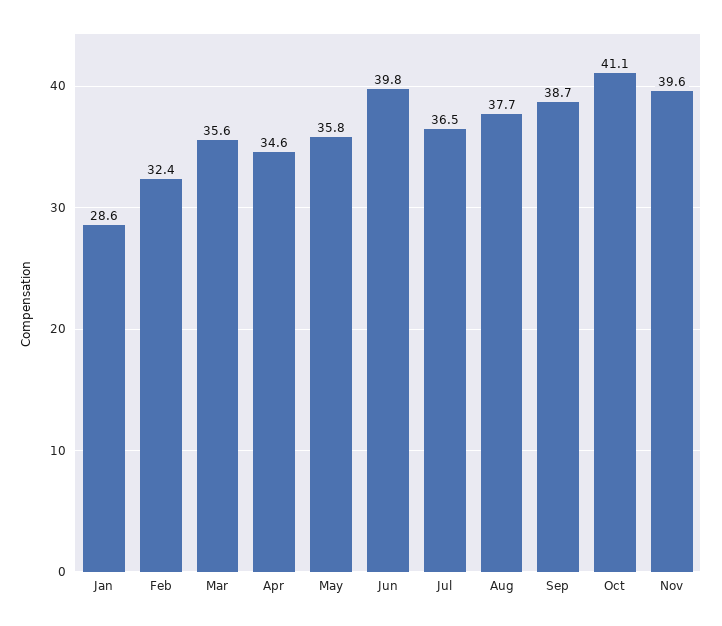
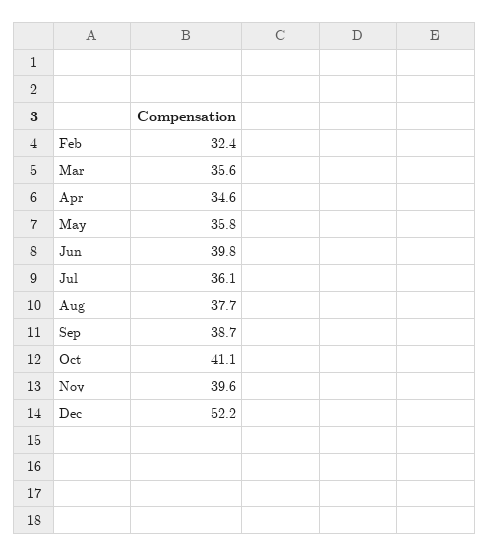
Jan: 28.6 -> none
Jul: 36.5 -> 36.1
Dec: none -> 52.2

